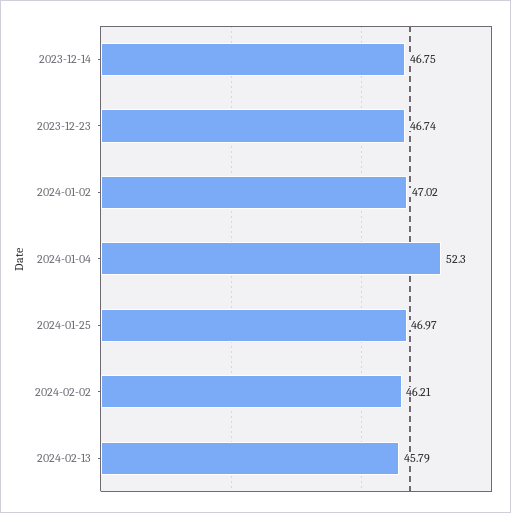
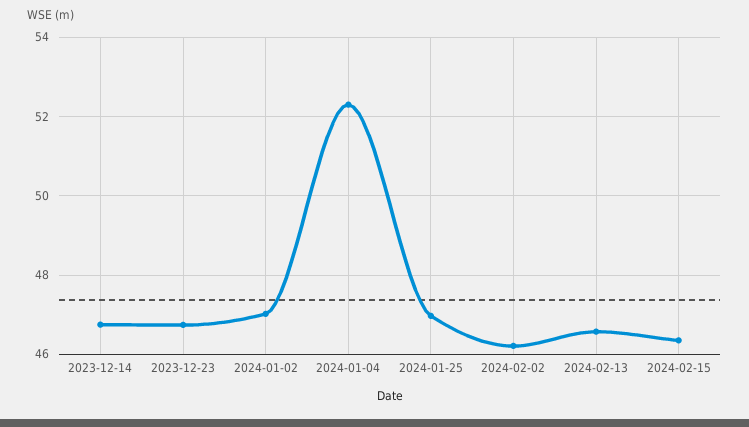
2024-02-13: 45.79 -> 46.6
2024-02-15: none -> 46.4

